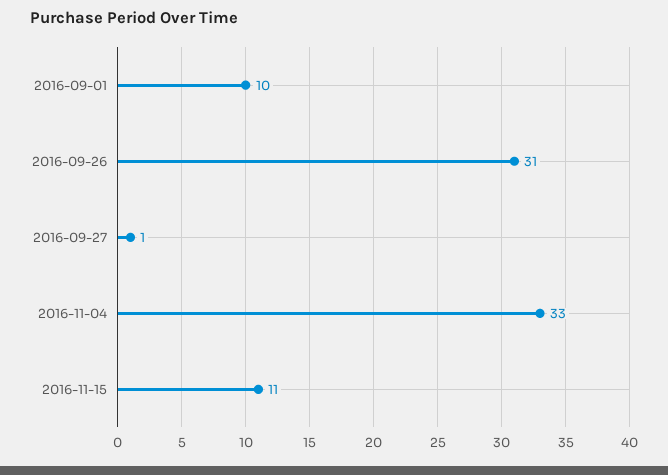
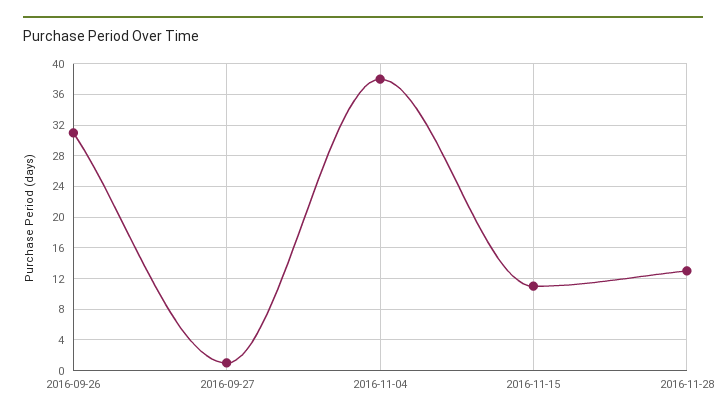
2016-09-01: 10 -> none
2016-11-04: 33 -> 38
2016-11-28: none -> 13

